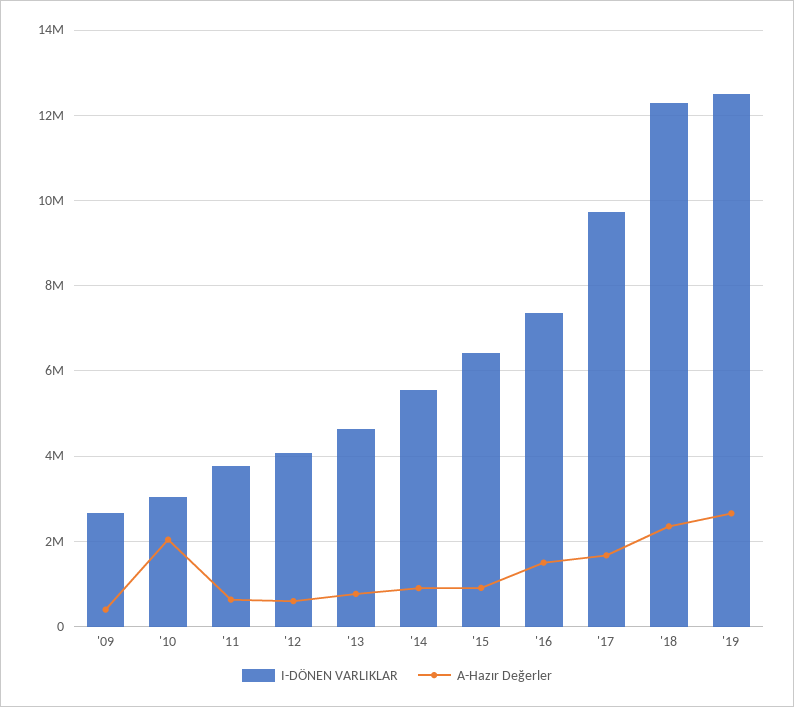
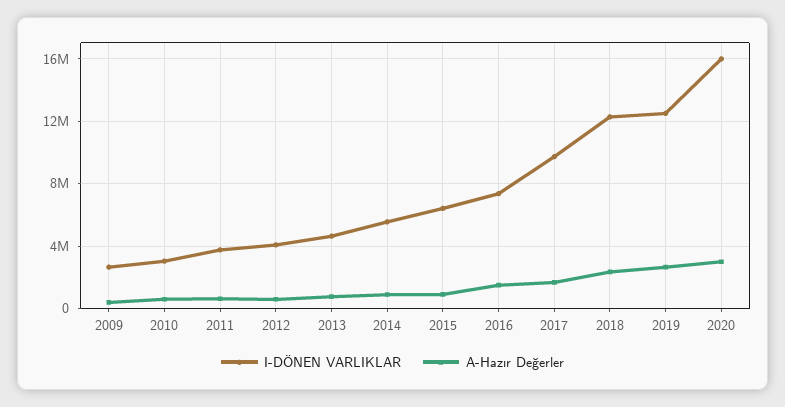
A-Hazır Değerler, '10: 2000000 -> 500000
I-DÖNEN VARLIKLAR, 2020: none -> 16000000
A-Hazır Değerler, 2020: none -> 3000000

